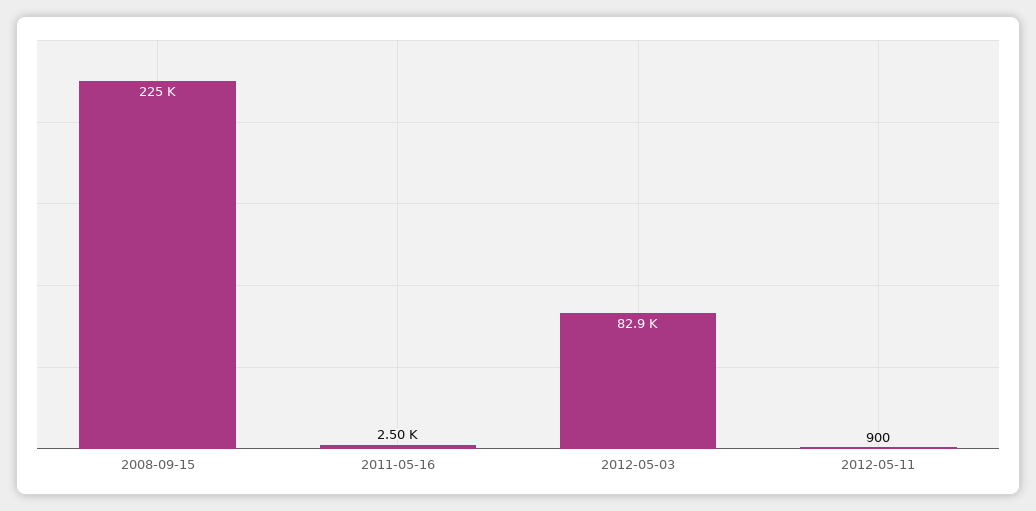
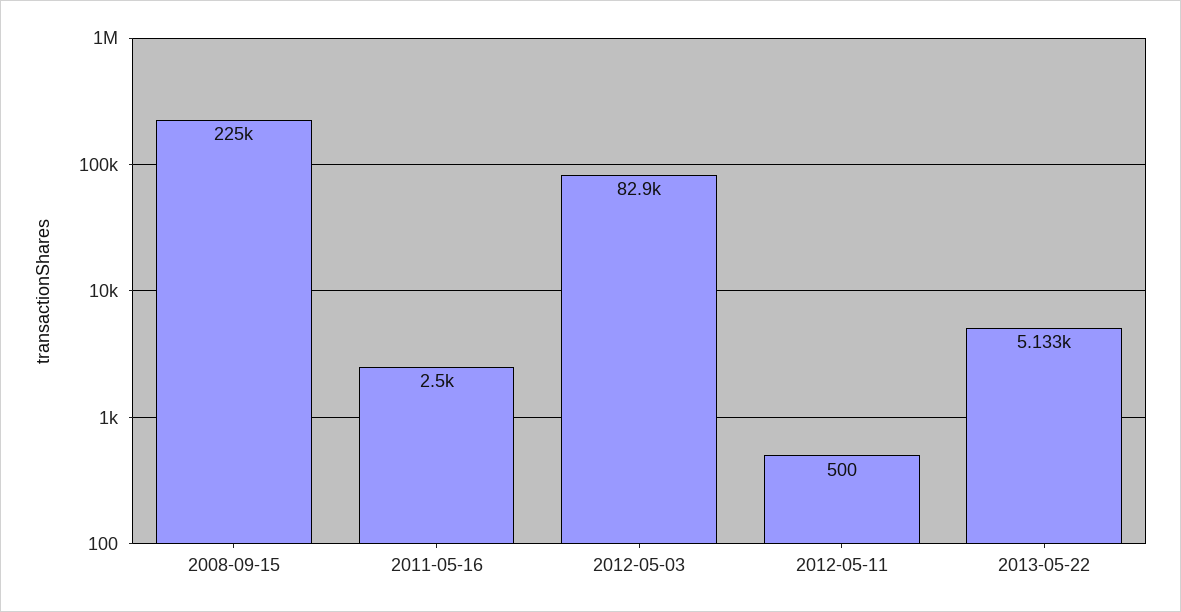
2012-05-11: 900 -> 500
2013-05-22: none -> 5133

